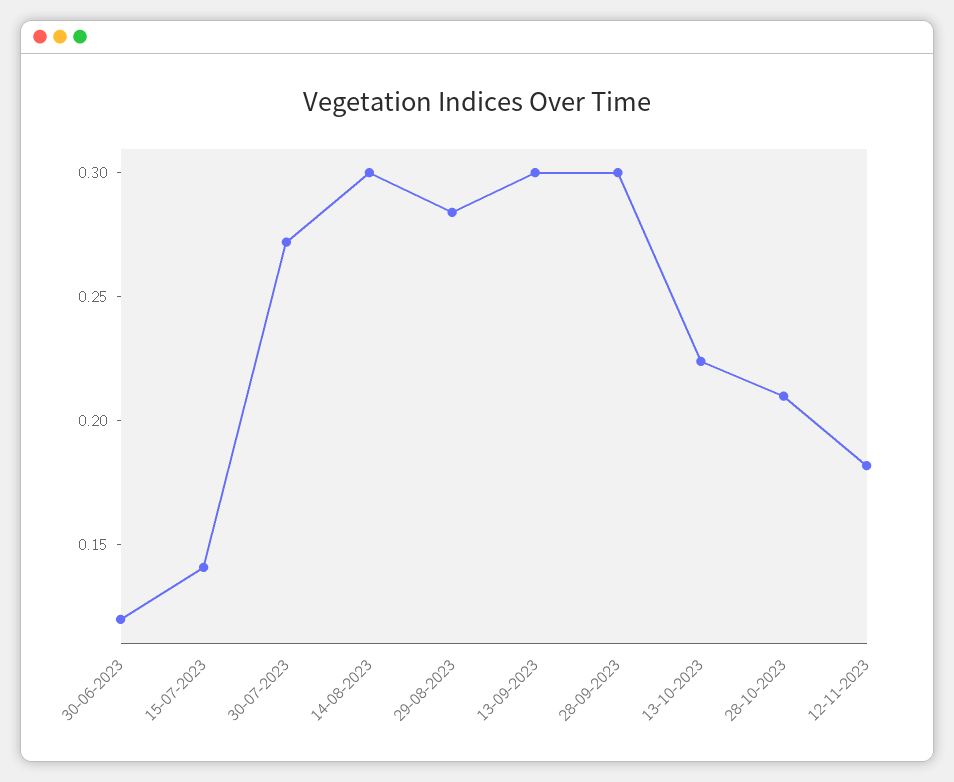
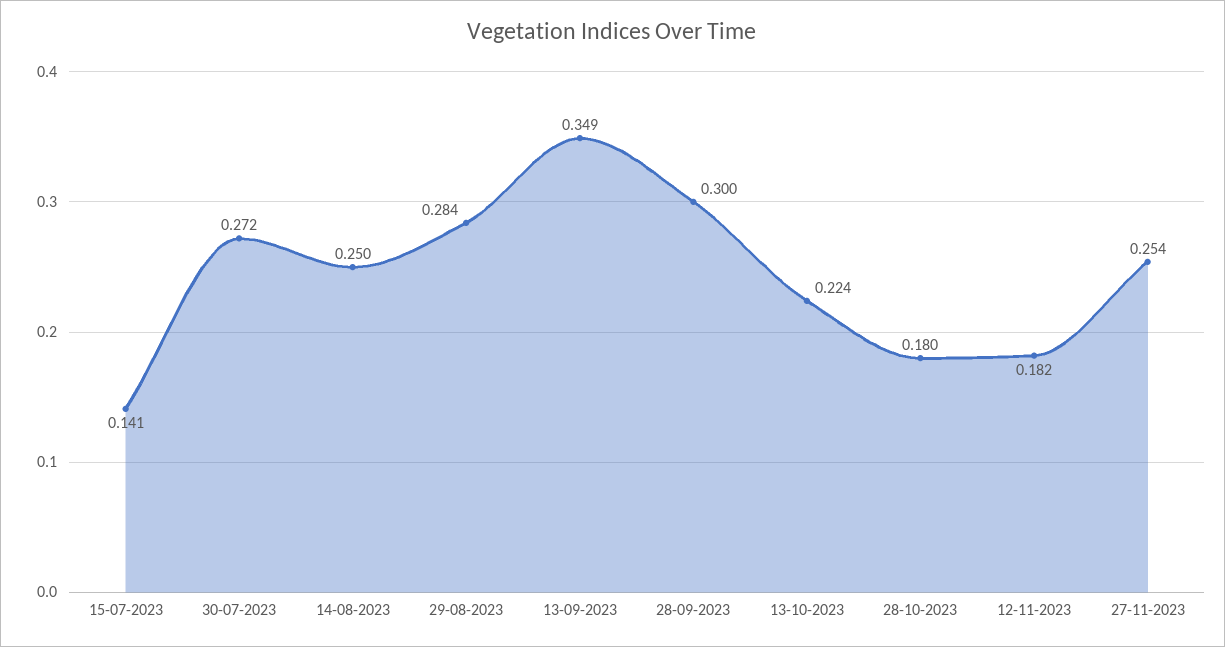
30-06-2023: 0.12 -> none
14-08-2023: 0.3 -> 0.25
13-09-2023: 0.3 -> 0.349
28-10-2023: 0.21 -> 0.18
27-11-2023: none -> 0.254

